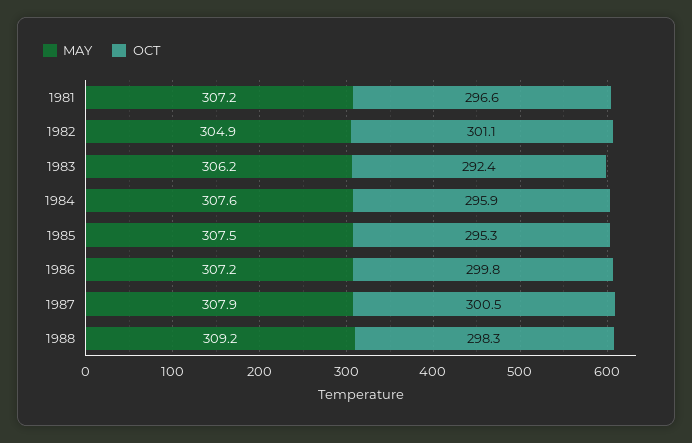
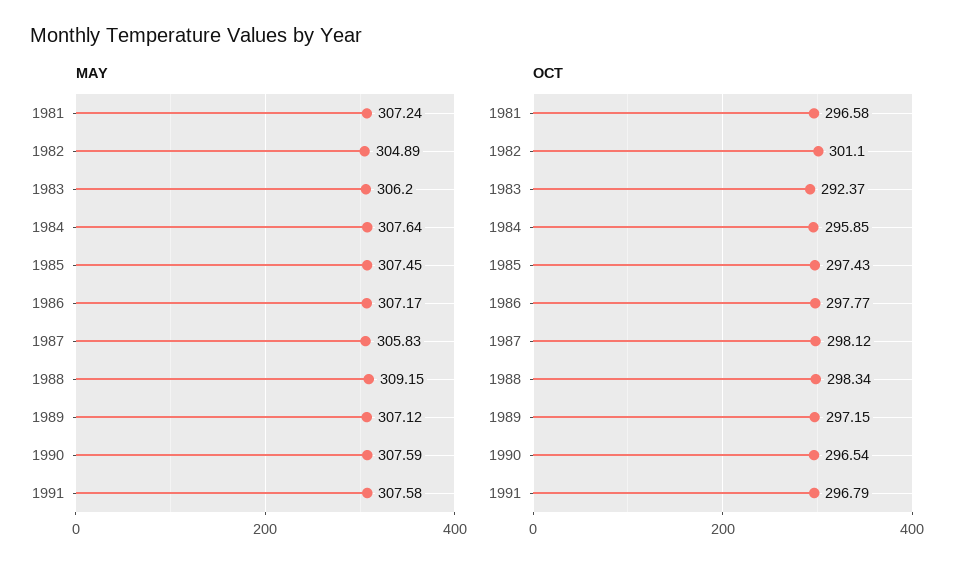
OCT, 1985: 295.3 -> 297.43
OCT, 1986: 299.8 -> 297.77
MAY, 1987: 307.9 -> 305.83
OCT, 1987: 300.5 -> 298.12
MAY, 1989: none -> 307.12
MAY, 1990: none -> 307.59
MAY, 1991: none -> 307.58
OCT, 1989: none -> 297.15
OCT, 1990: none -> 296.54
OCT, 1991: none -> 296.79

